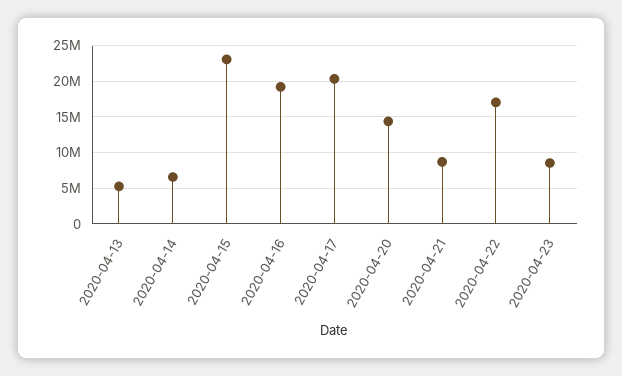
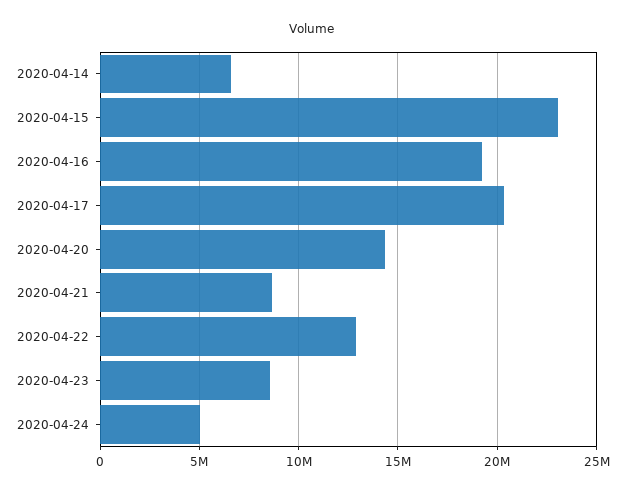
2020-04-13: 5000000 -> none
2020-04-22: 17000000 -> 13000000
2020-04-24: none -> 5000000

